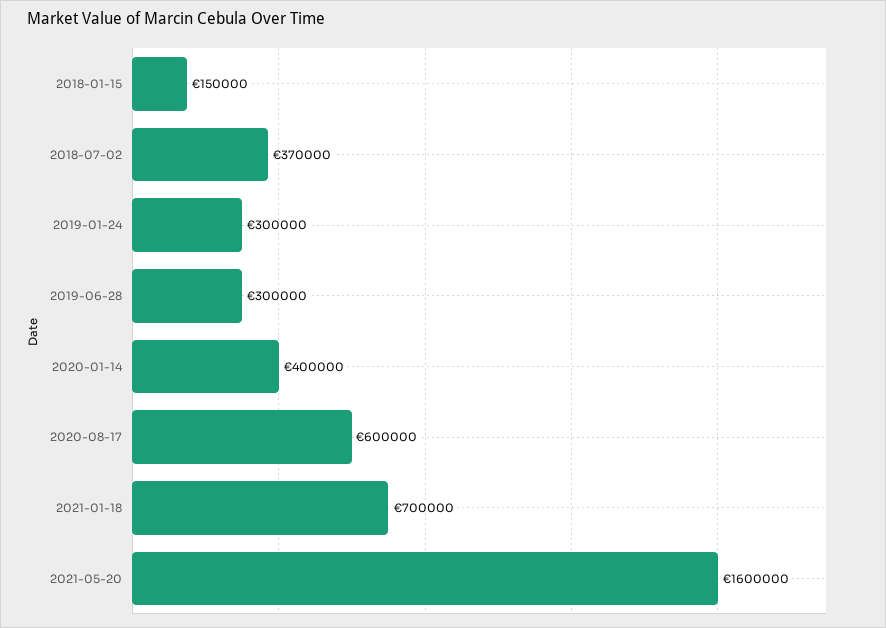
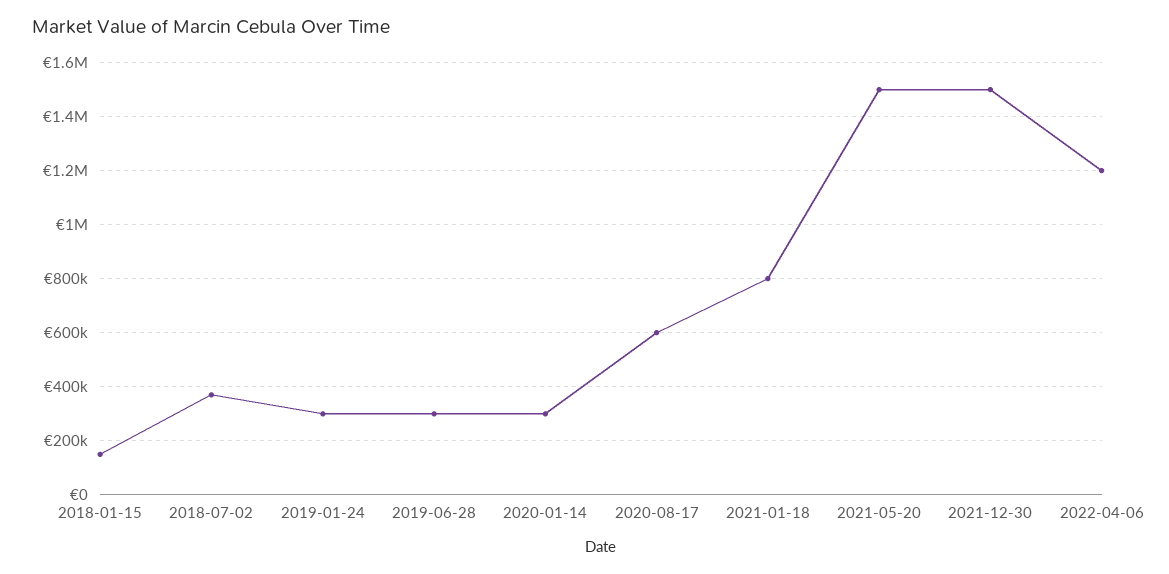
2020-01-14: 400000 -> 300000
2021-01-18: 700000 -> 800000
2021-05-20: 1600000 -> 1500000
2021-12-30: none -> 1500000
2022-04-06: none -> 1200000

